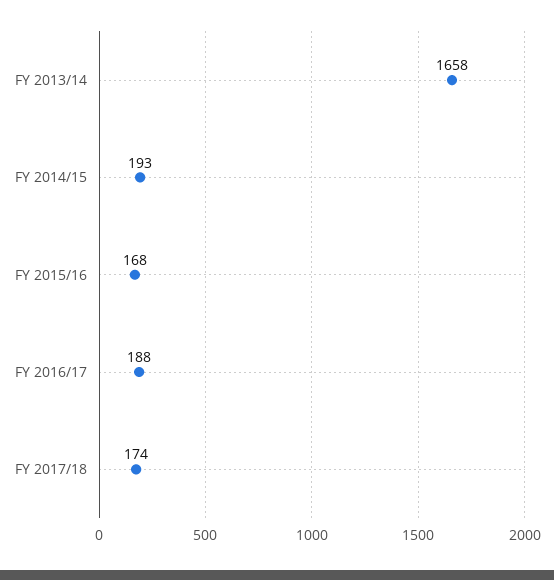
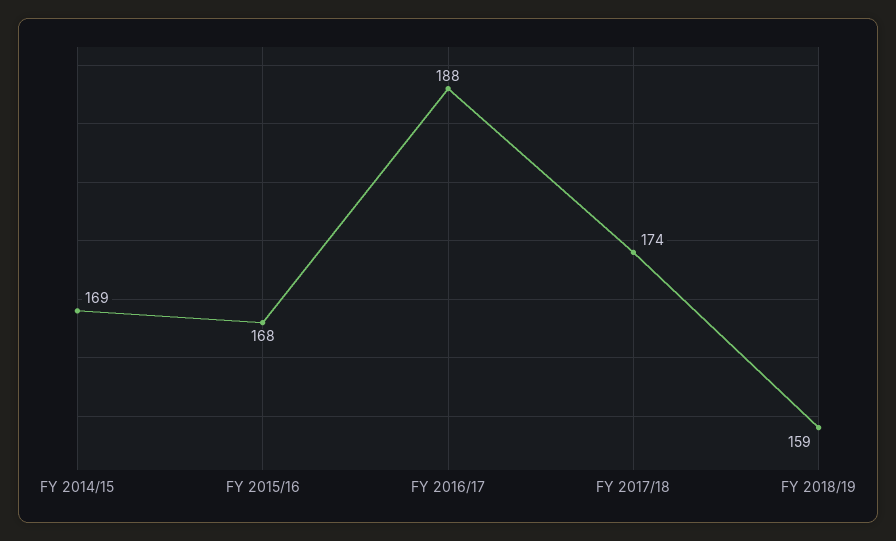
FY 2013/14: 1658 -> none
FY 2014/15: 193 -> 169
FY 2018/19: none -> 159

